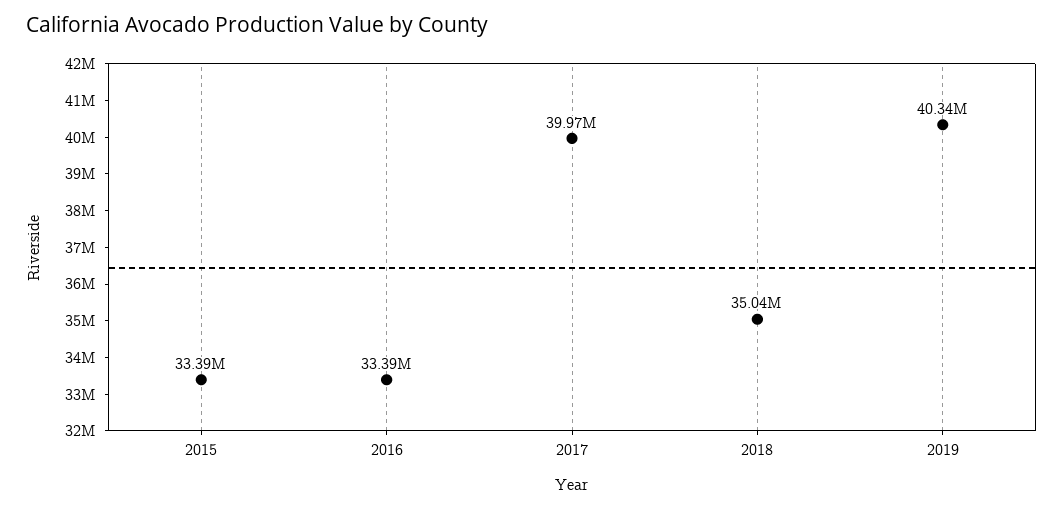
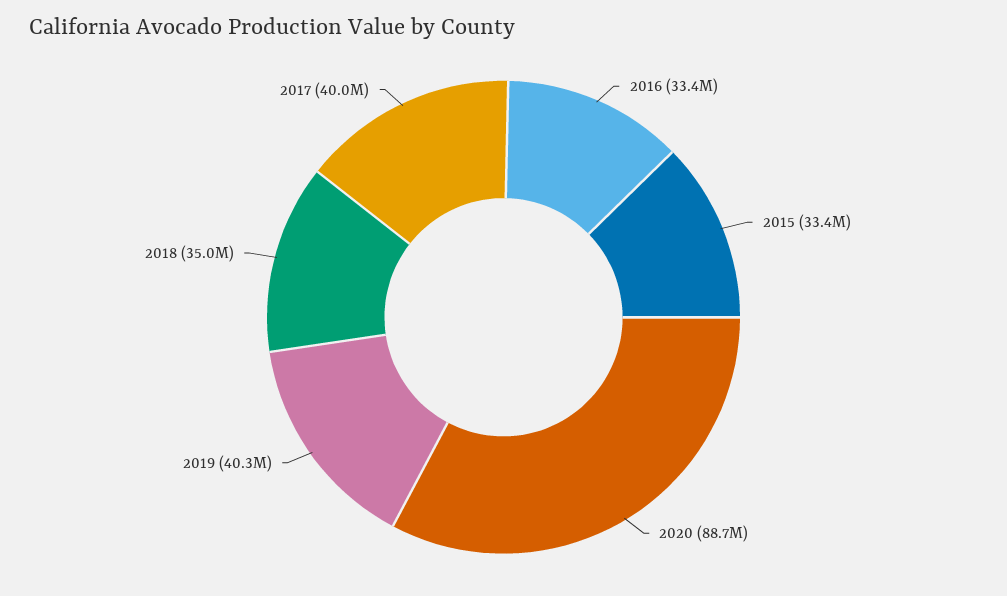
2020: none -> 88700000

